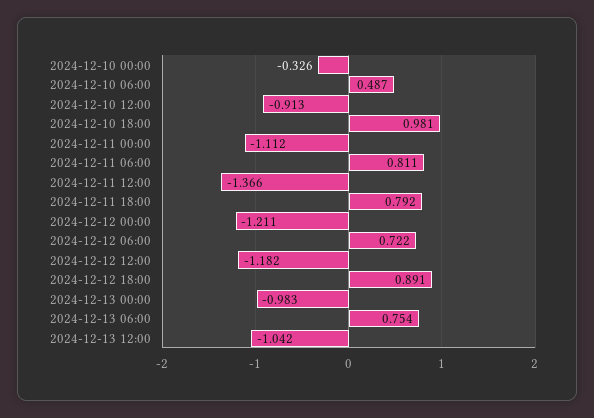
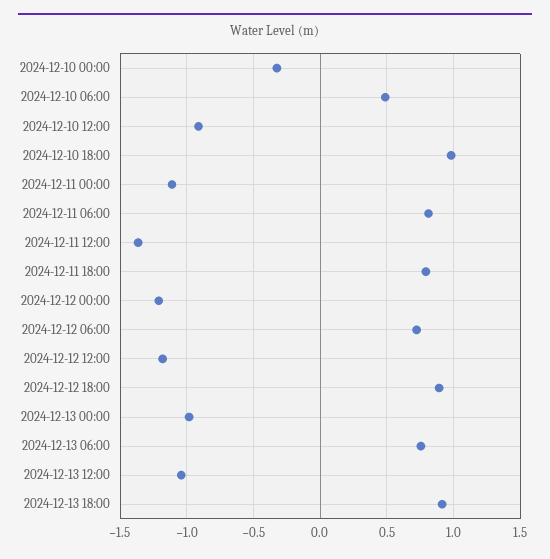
2024-12-13 18:00: none -> 0.9

